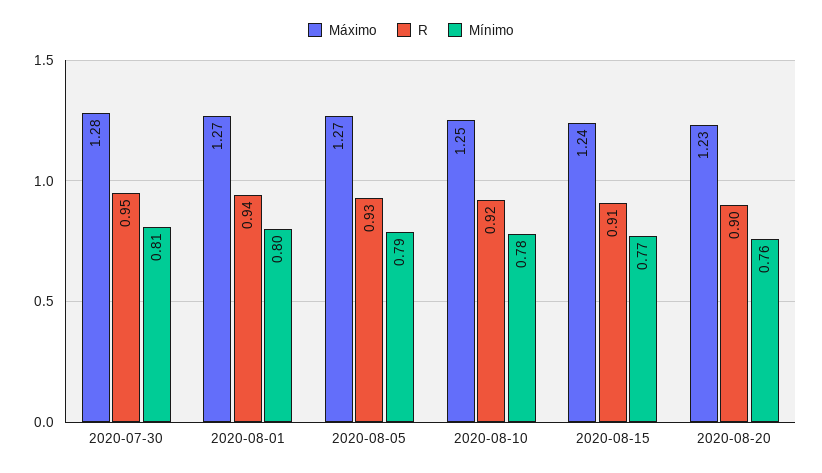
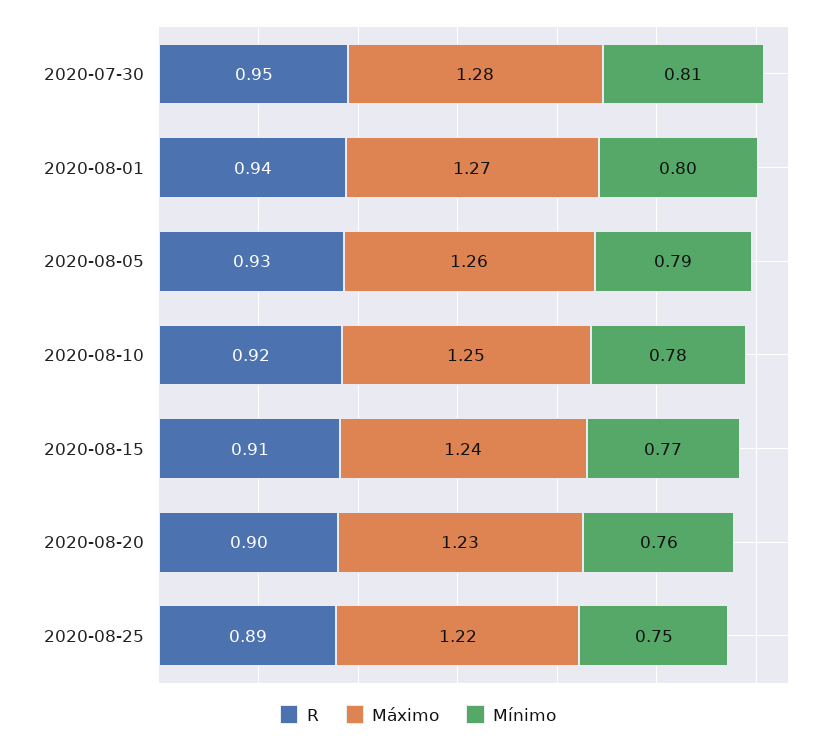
Máximo, 2020-08-05: 1.27 -> 1.26
R, 2020-08-25: none -> 0.89
Máximo, 2020-08-25: none -> 1.22
Mínimo, 2020-08-25: none -> 0.75

